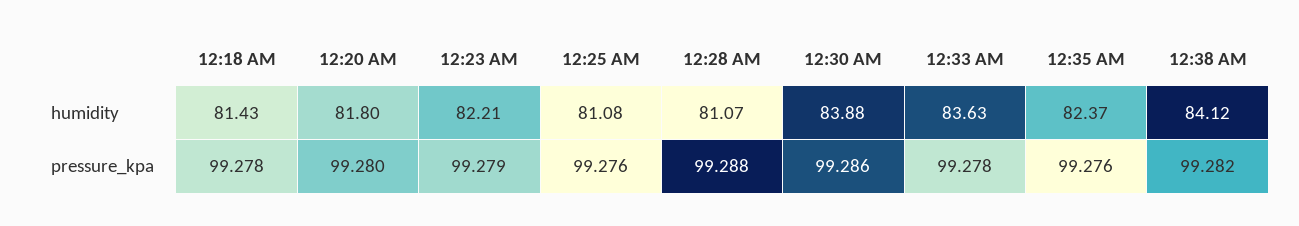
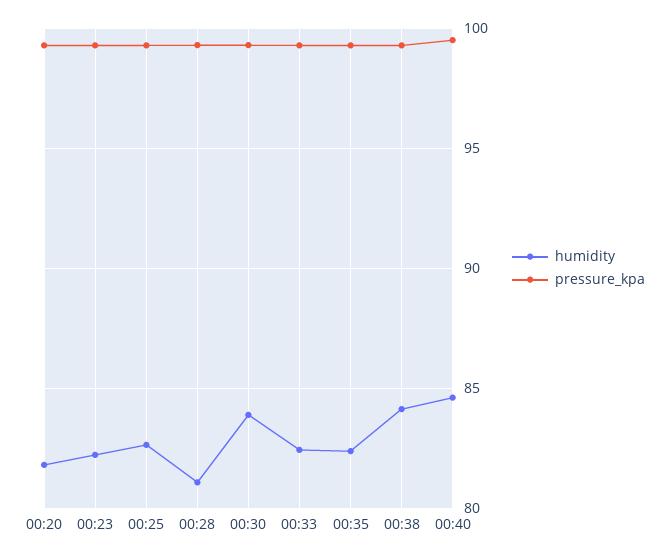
humidity, 12:18 AM: 81.43 -> none
humidity, 12:25 AM: 81.08 -> 82.5
humidity, 12:33 AM: 83.63 -> 82.5
pressure_kpa, 12:18 AM: 99.278 -> none
humidity, 00:40: none -> 84.5
pressure_kpa, 00:40: none -> 99.5

